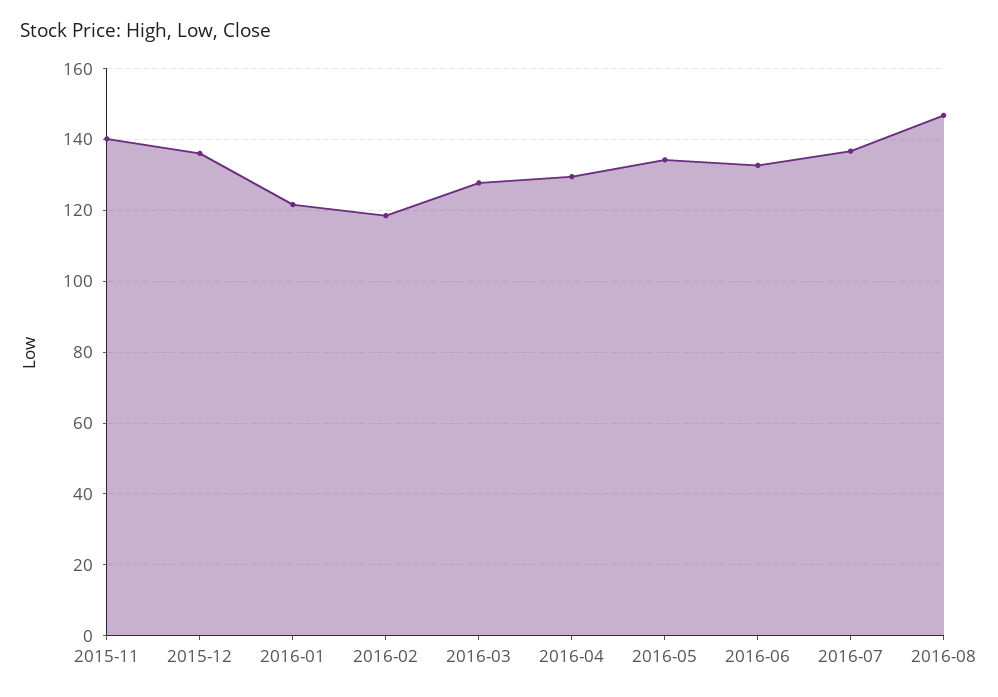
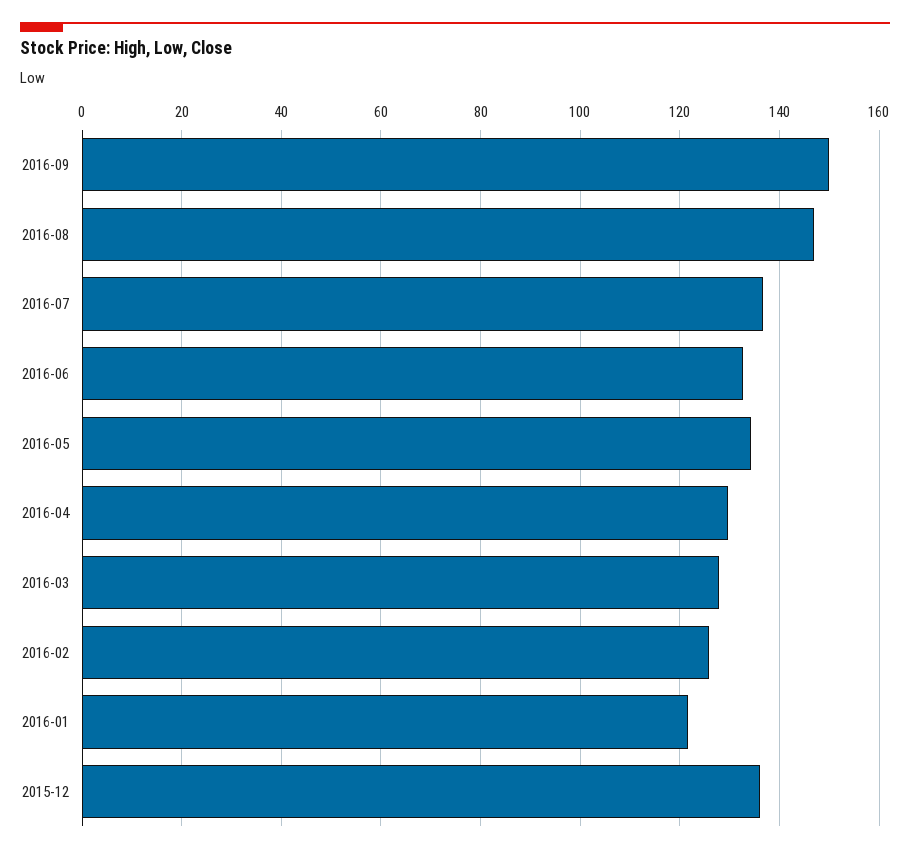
2015-11: 140 -> none
2016-02: 118 -> 126
2016-09: none -> 150

